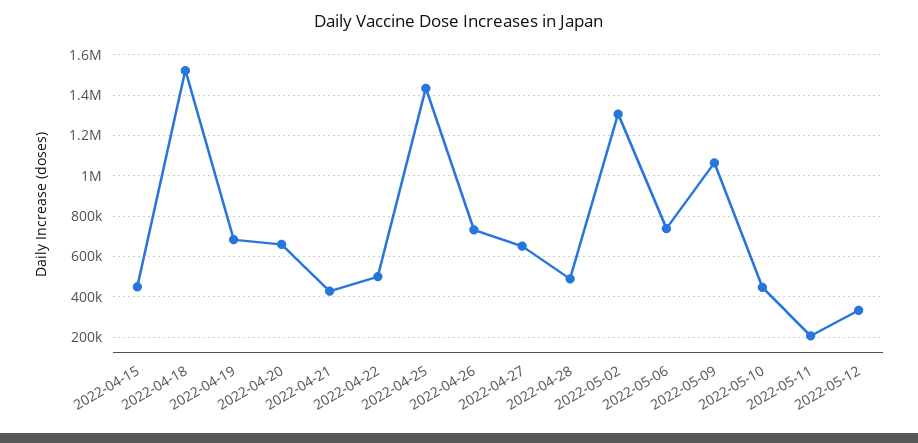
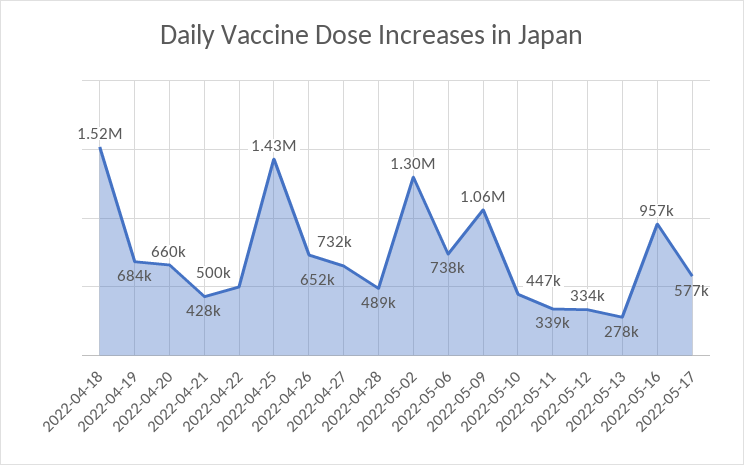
2022-04-15: 450000 -> none
2022-05-11: 200000 -> 339000
2022-05-13: none -> 278000
2022-05-16: none -> 957000
2022-05-17: none -> 577000

